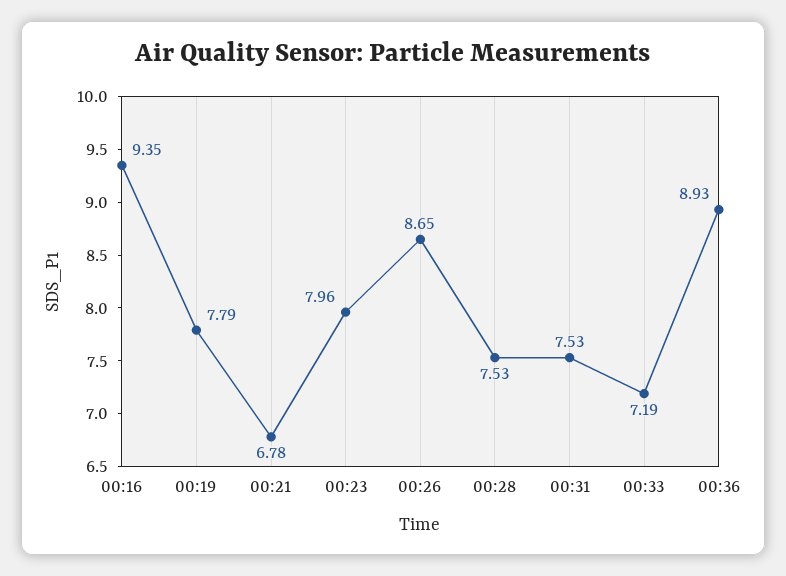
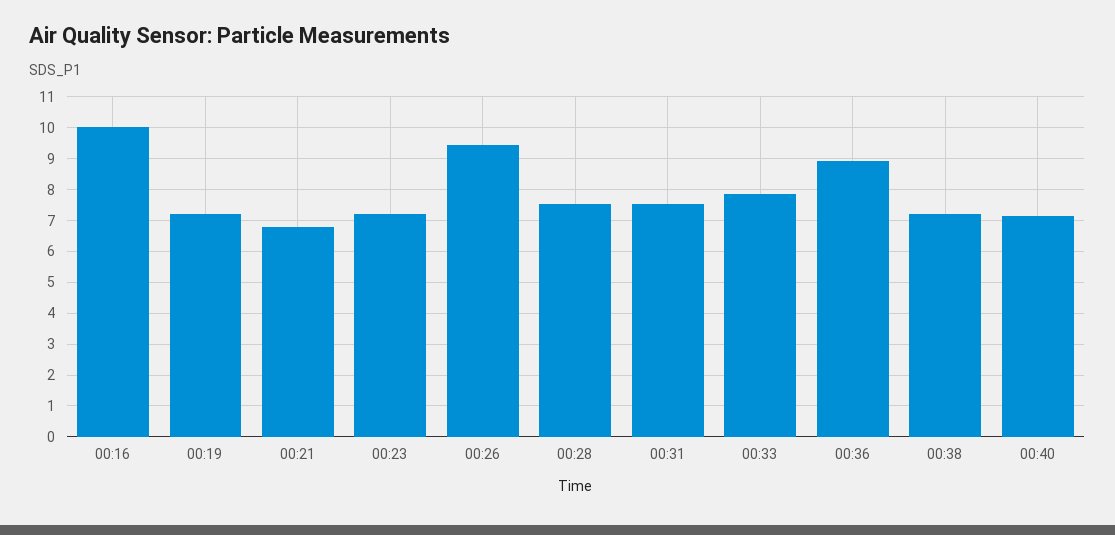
00:16: 9.35 -> 10
00:19: 7.79 -> 7.2
00:23: 7.96 -> 7.2
00:26: 8.65 -> 9.4
00:33: 7.19 -> 7.8
00:38: none -> 7.2
00:40: none -> 7.2

